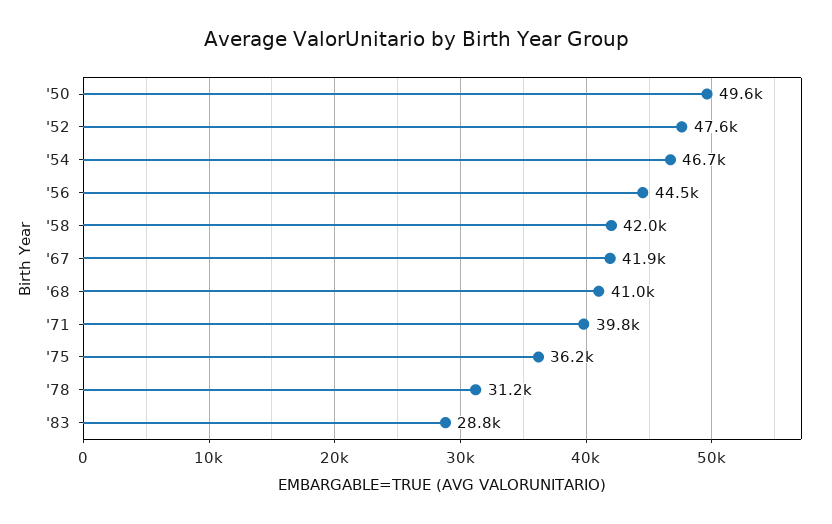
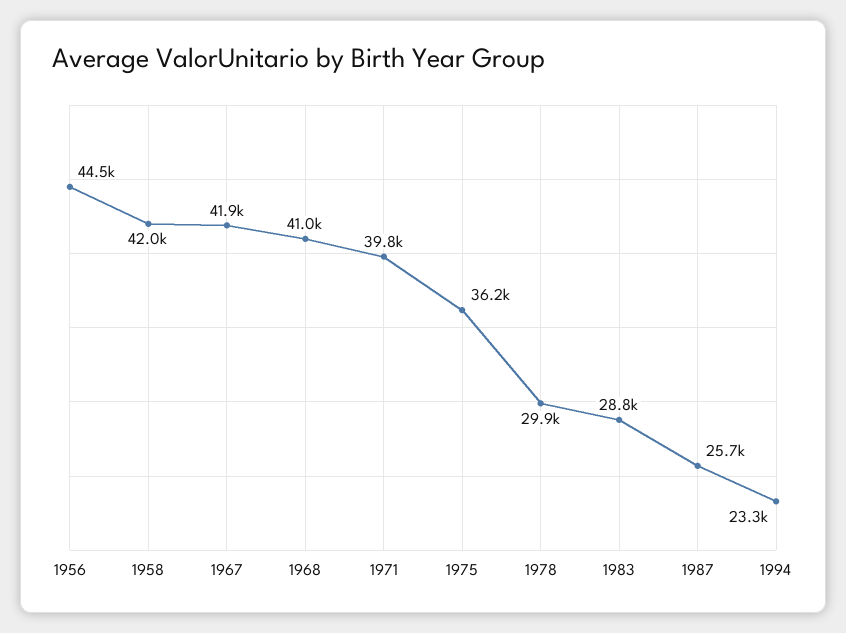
'50: 49600 -> none
'52: 47600 -> none
'54: 46700 -> none
'78: 31200 -> 29900
1987: none -> 25700
1994: none -> 23300

